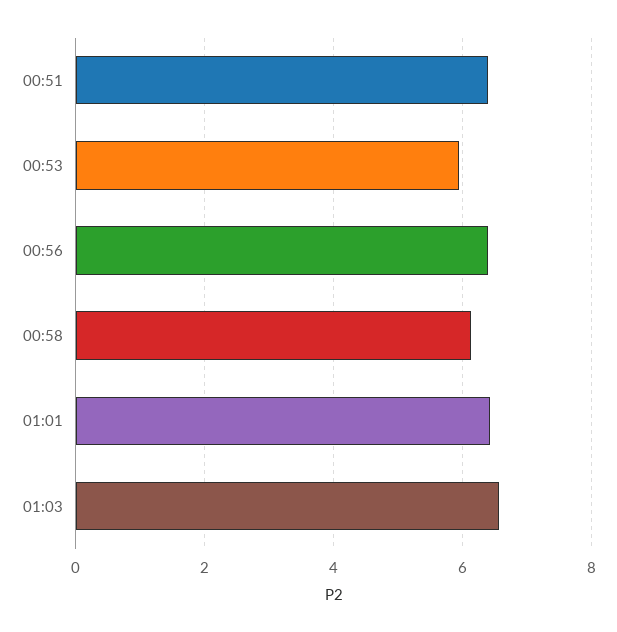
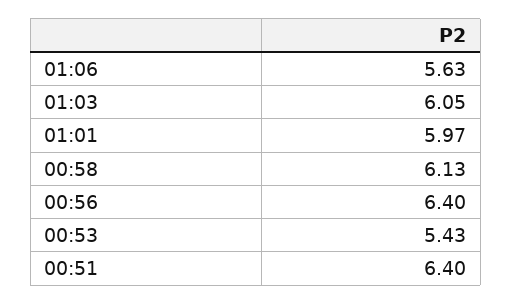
00:53: 6 -> 5.43
01:01: 6.4 -> 5.97
01:03: 6.6 -> 6.05
01:06: none -> 5.63

